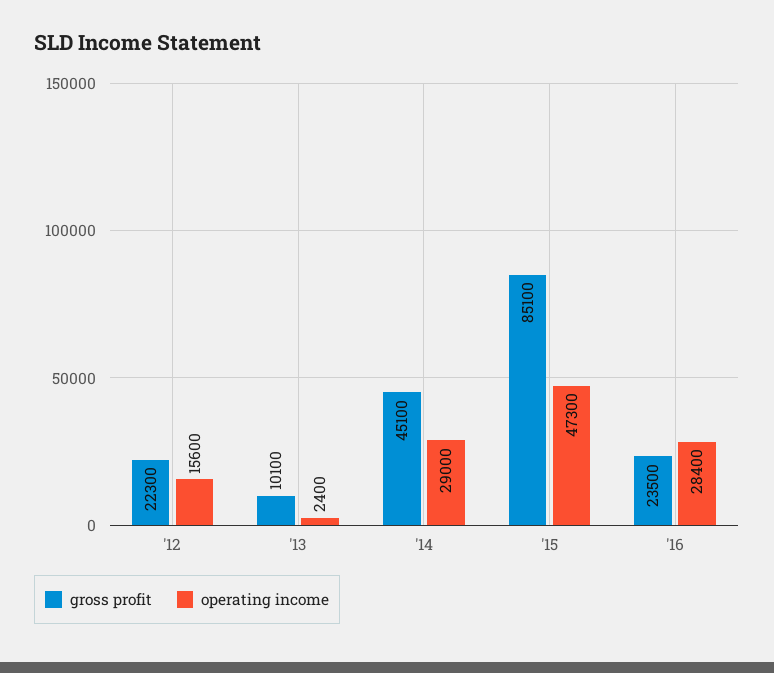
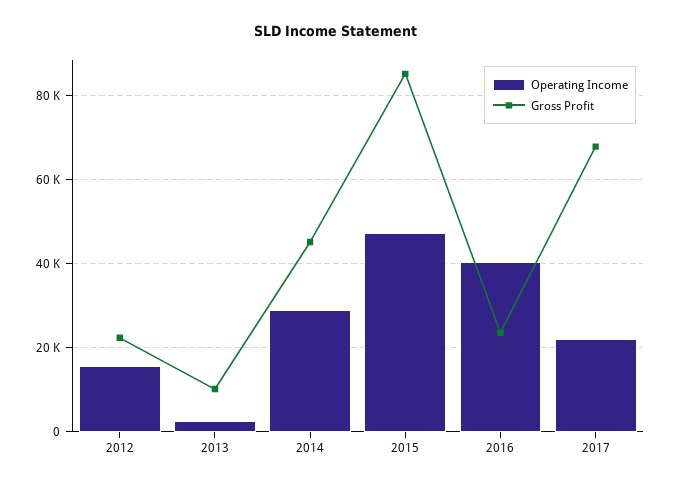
operating income, '16: 28400 -> 40000
operating income, 2017: none -> 22000
gross profit, 2017: none -> 68000

